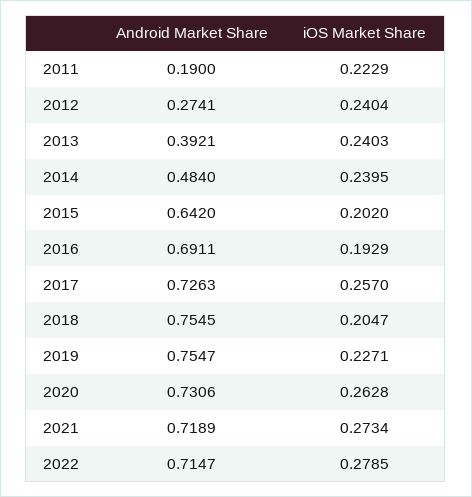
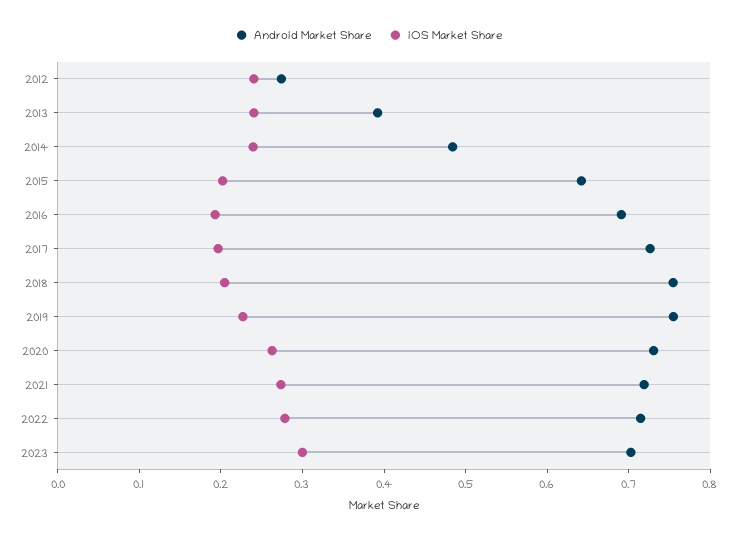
Android Market Share, 2011: 0.19 -> none
iOS Market Share, 2011: 0.2229 -> none
iOS Market Share, 2017: 0.257 -> 0.2
Android Market Share, 2023: none -> 0.7
iOS Market Share, 2023: none -> 0.3

